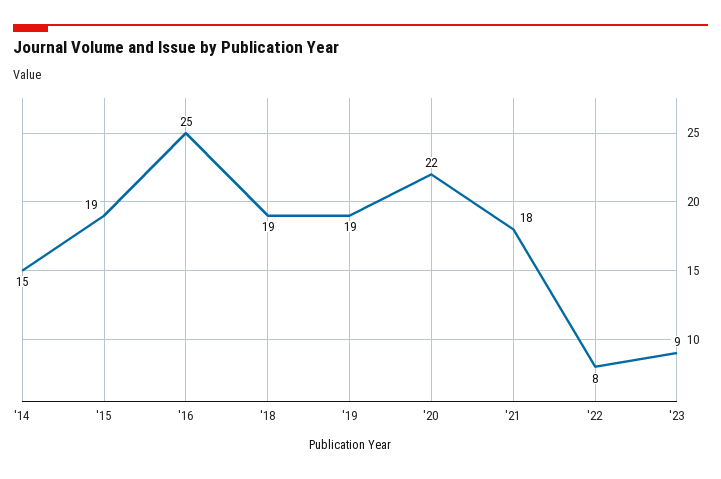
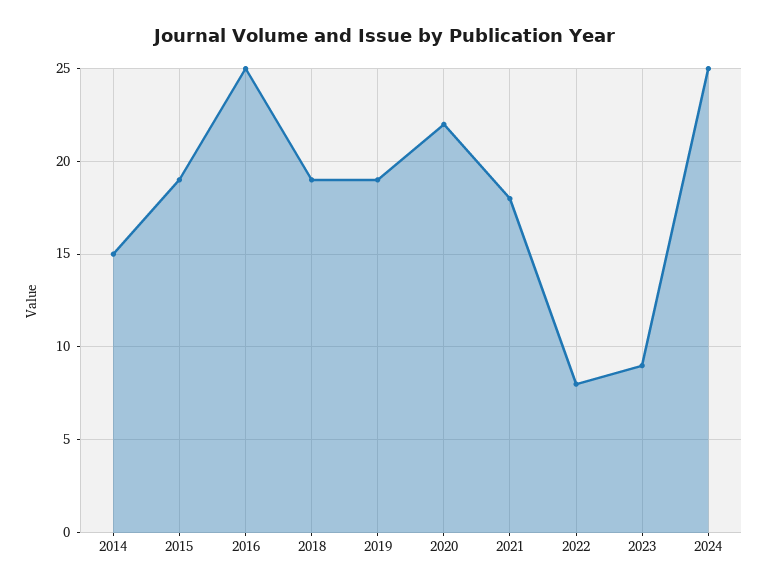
2024: none -> 25

